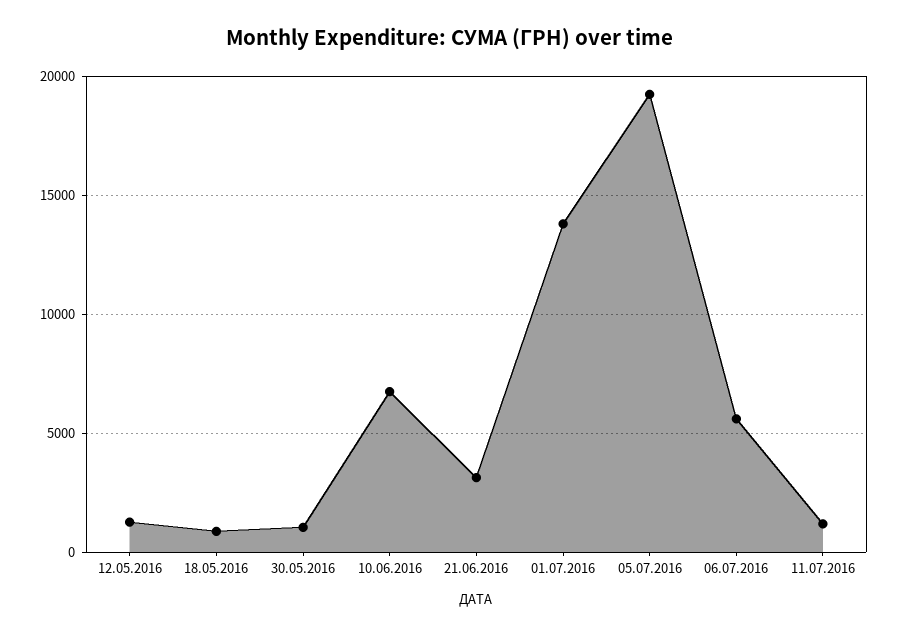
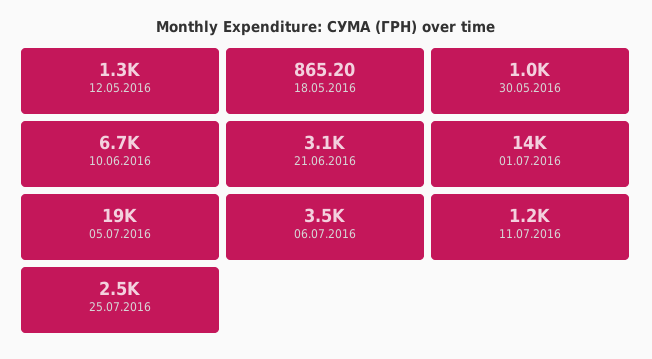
06.07.2016: 5500 -> 3500
25.07.2016: none -> 2500

